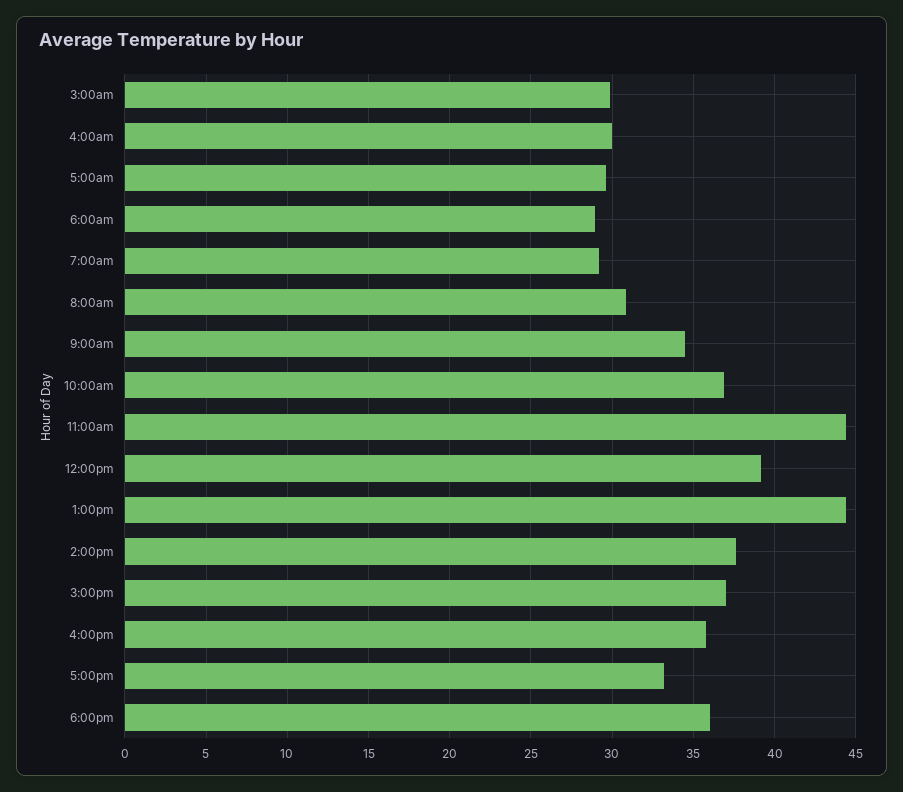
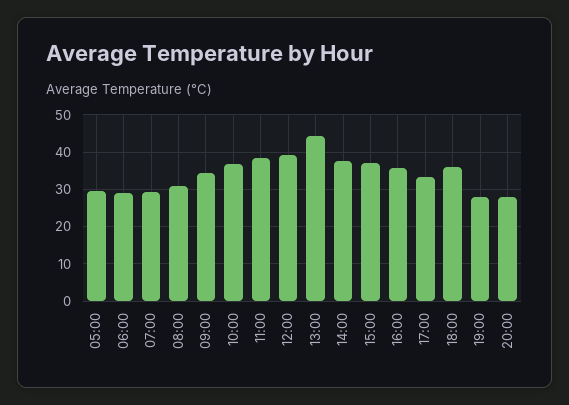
3:00am: 30 -> none
4:00am: 30 -> none
11:00am: 44.5 -> 38
19:00: none -> 28
20:00: none -> 28

